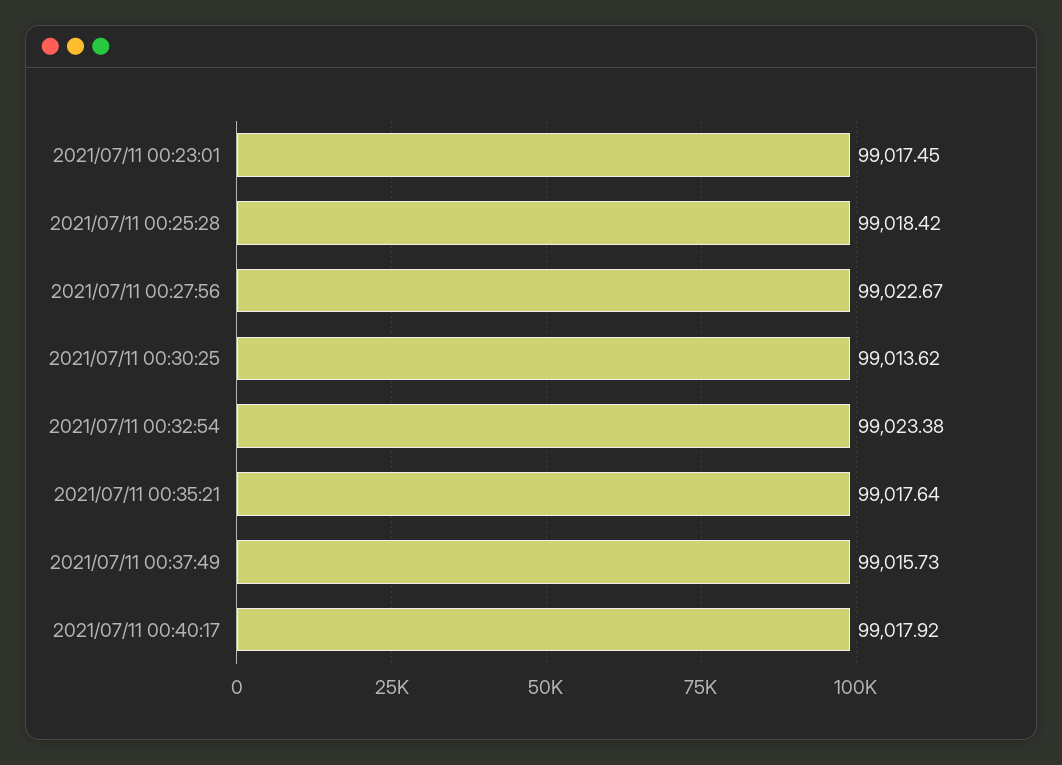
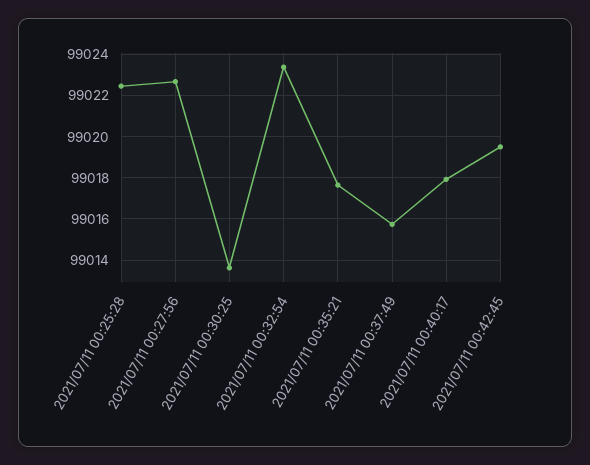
2021/07/11 00:23:01: 99017.45 -> none
2021/07/11 00:25:28: 99018.42 -> 99022.5
2021/07/11 00:42:45: none -> 99019.5

